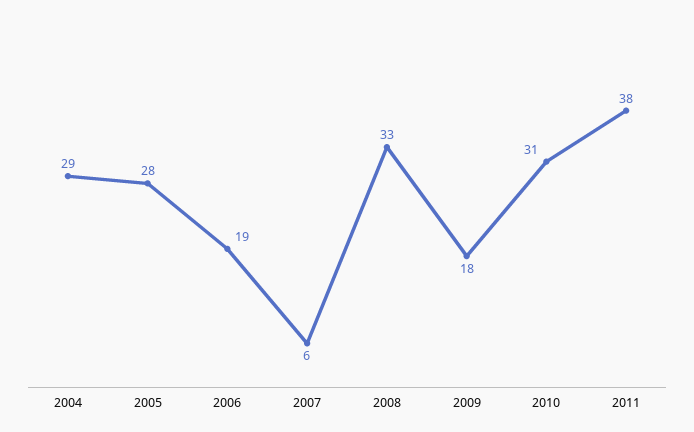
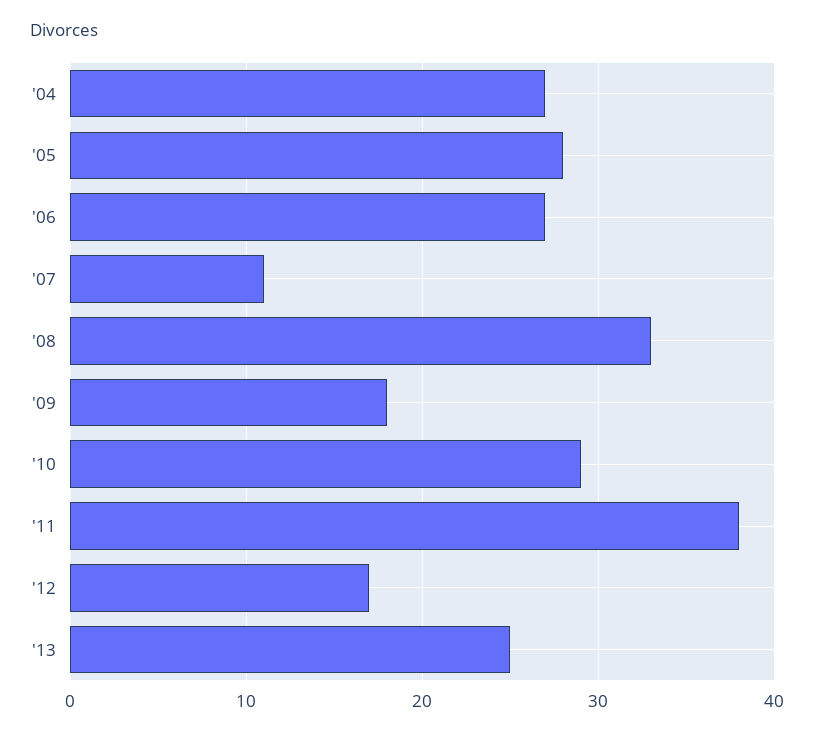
2004: 29 -> 27
2006: 19 -> 27
2007: 6 -> 11
2010: 31 -> 29
'12: none -> 17
'13: none -> 25

